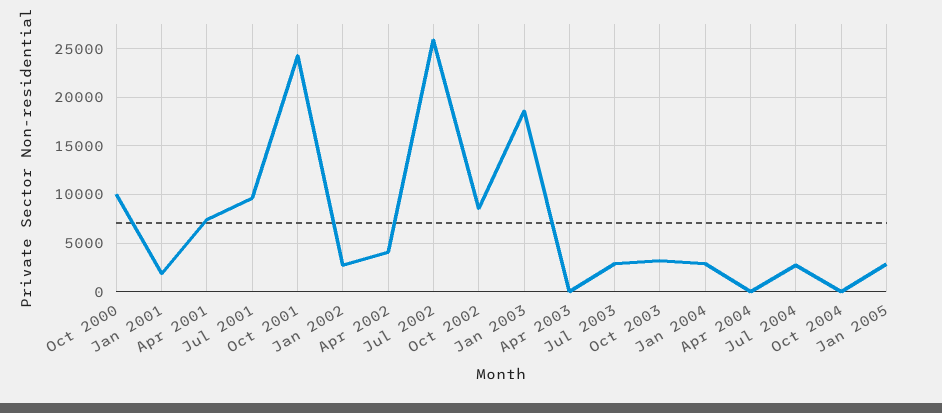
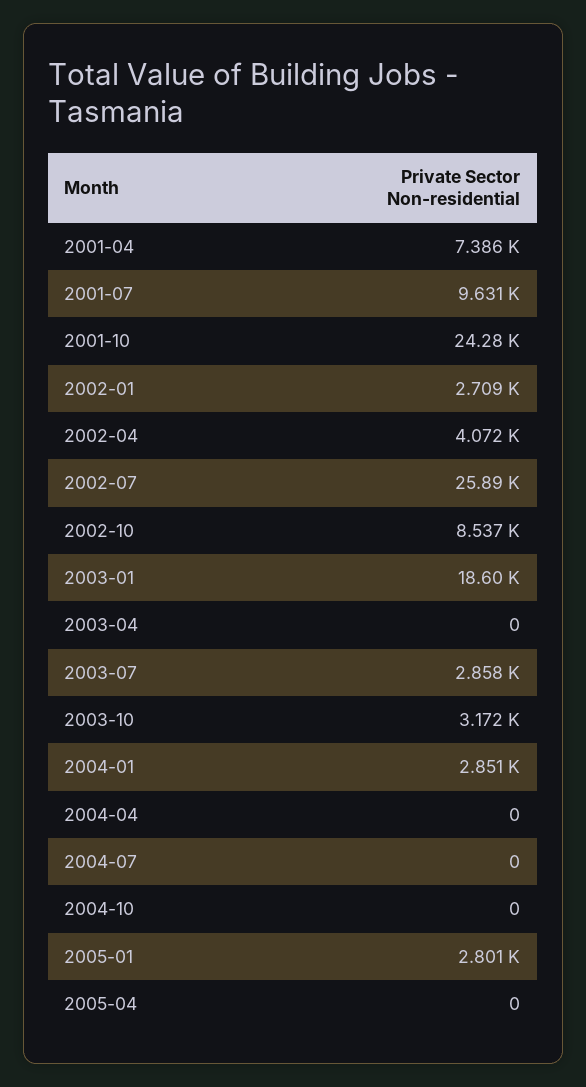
Oct 2000: 10000 -> none
Jan 2001: 2000 -> none
Jul 2004: 3000 -> 0
2005-04: none -> 0

